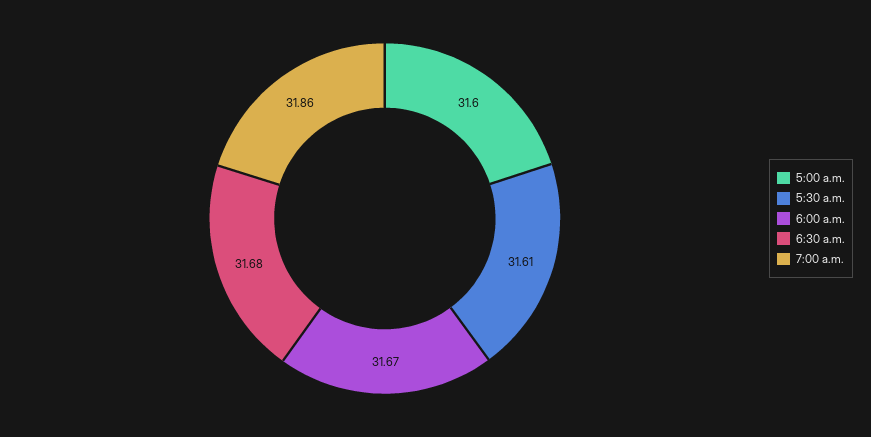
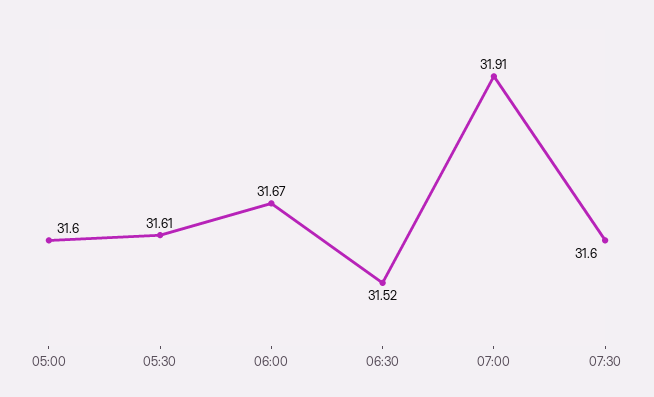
6:30 a.m.: 31.68 -> 31.52
7:00 a.m.: 31.86 -> 31.91
07:30: none -> 31.6

